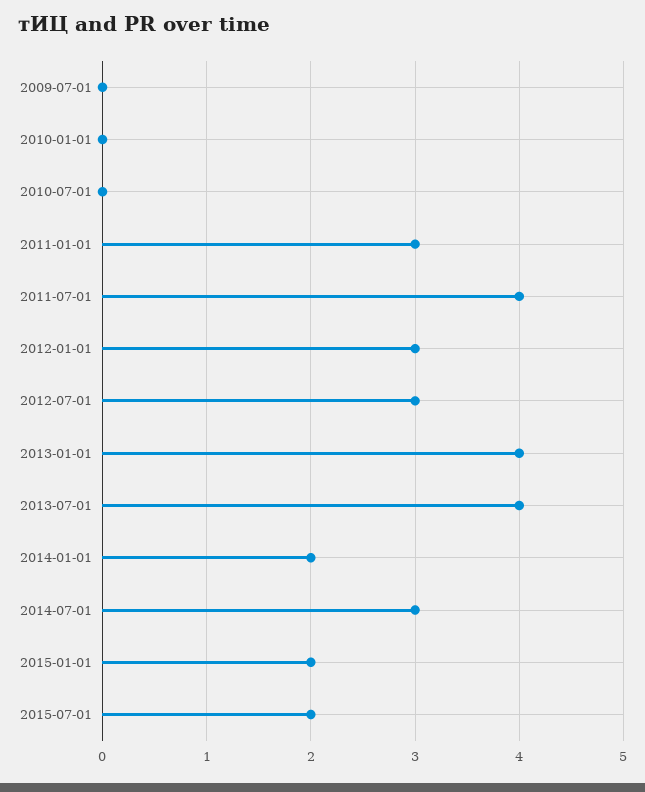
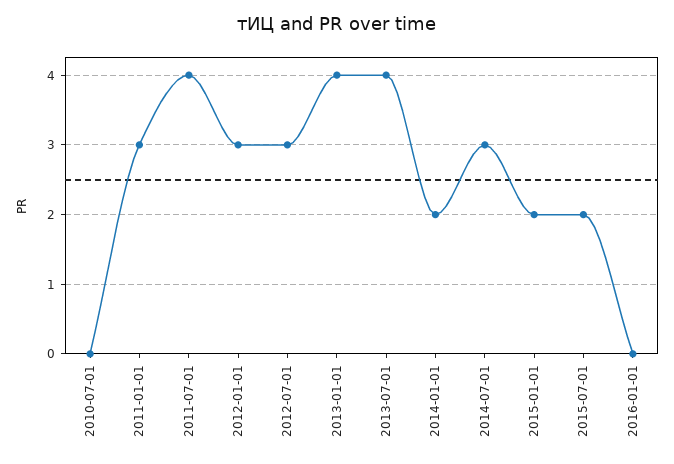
2009-07-01: 0 -> none
2010-01-01: 0 -> none
2016-01-01: none -> 0

